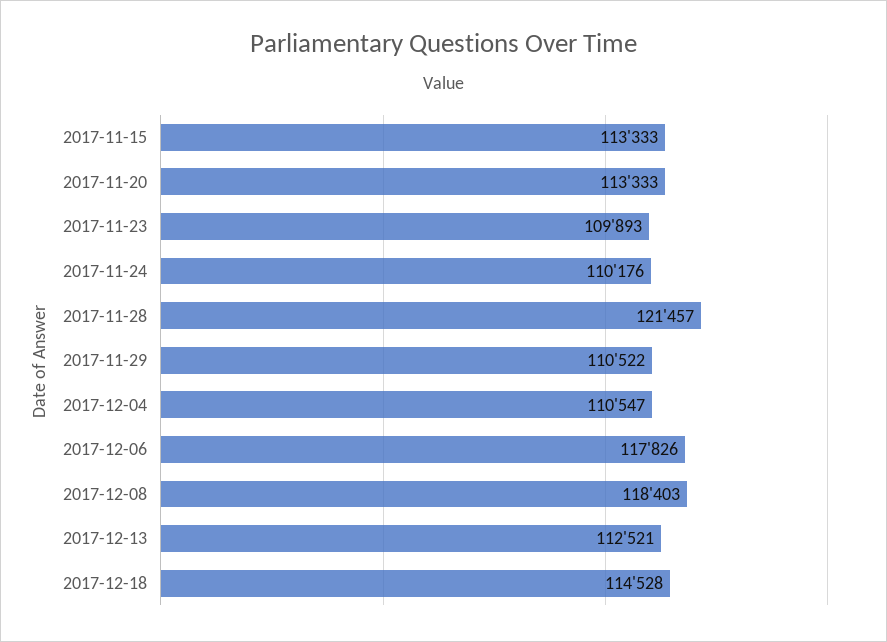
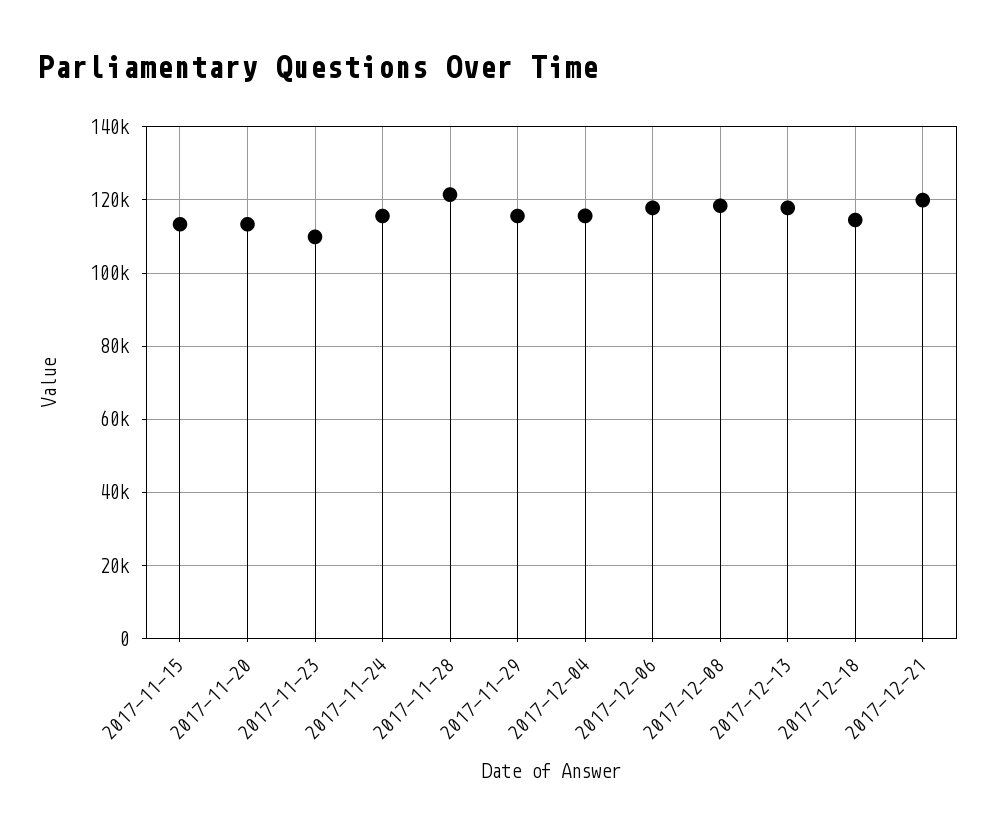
2017-11-24: 110176 -> 116000
2017-11-29: 110522 -> 116000
2017-12-04: 110547 -> 116000
2017-12-13: 112521 -> 118000
2017-12-21: none -> 120000

